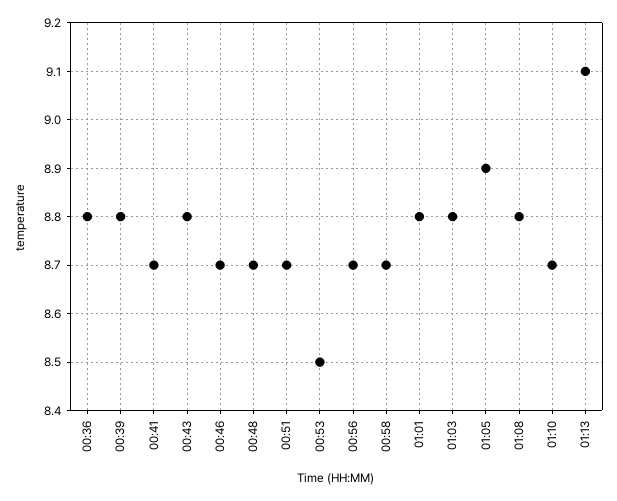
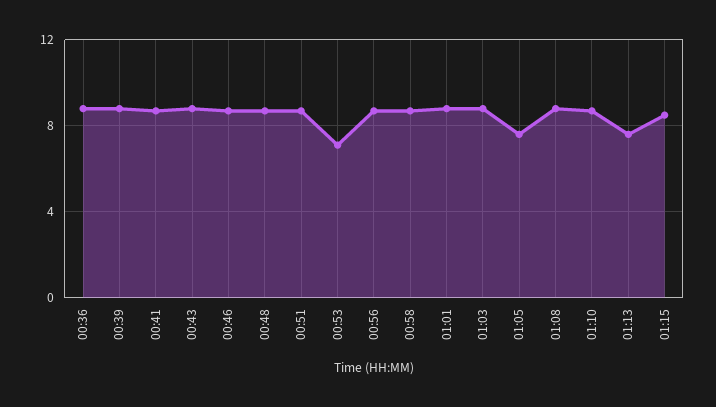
00:53: 8.5 -> 7
01:05: 8.9 -> 7.5
01:13: 9.1 -> 7.5
01:15: none -> 8.5

